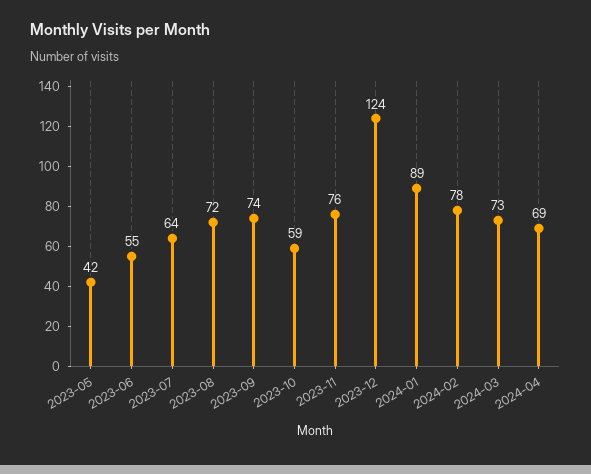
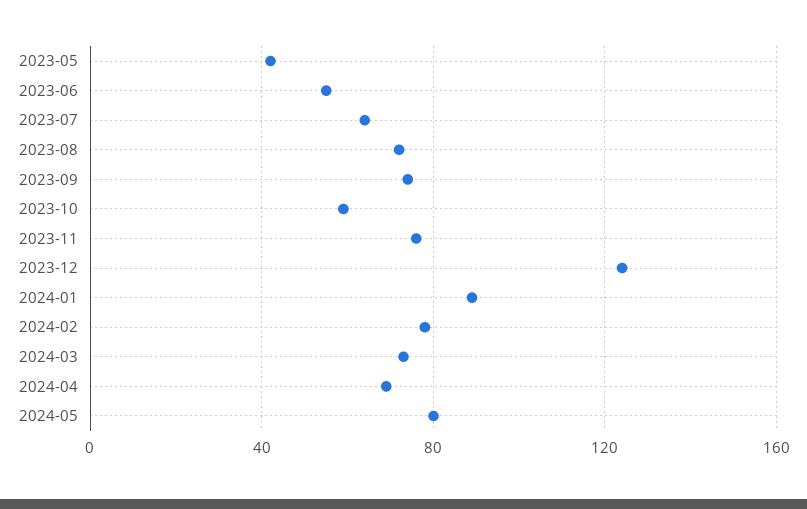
2024-05: none -> 80

